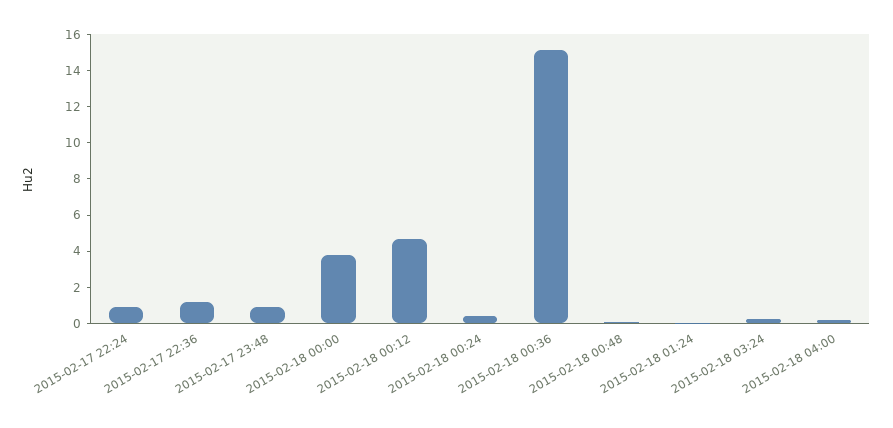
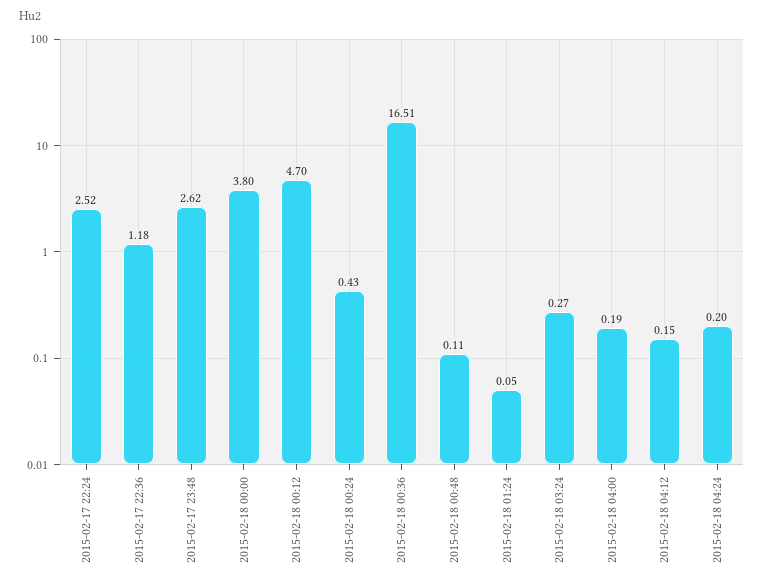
2015-02-17 22:24: 1 -> 2.52
2015-02-17 23:48: 1 -> 2.62
2015-02-18 00:36: 15 -> 16.51
2015-02-18 04:12: none -> 0.15
2015-02-18 04:24: none -> 0.2

